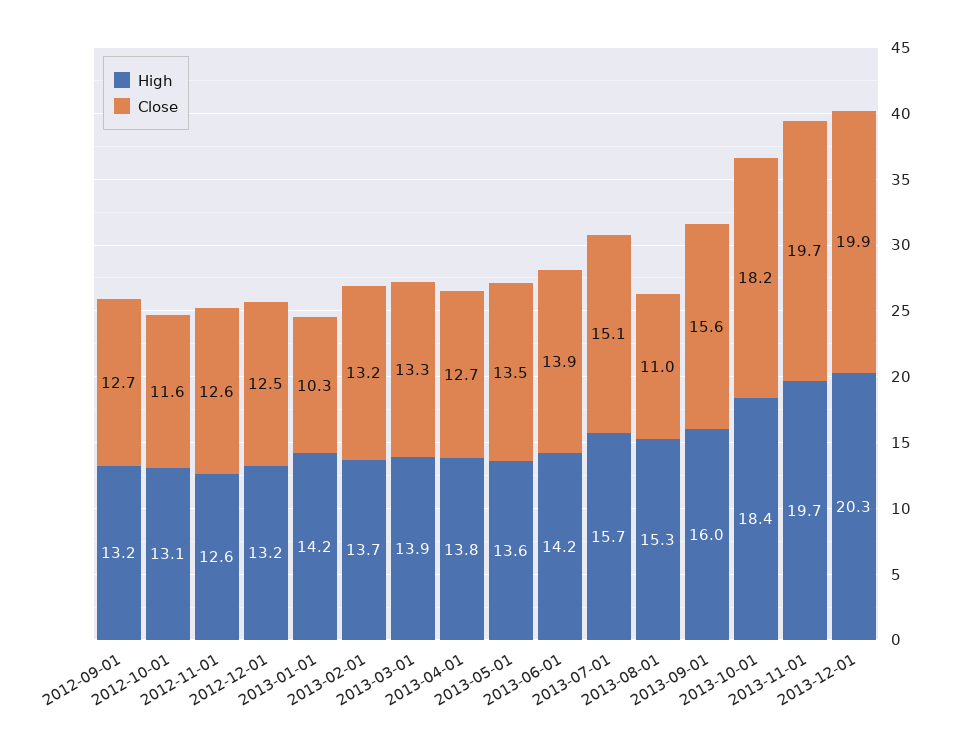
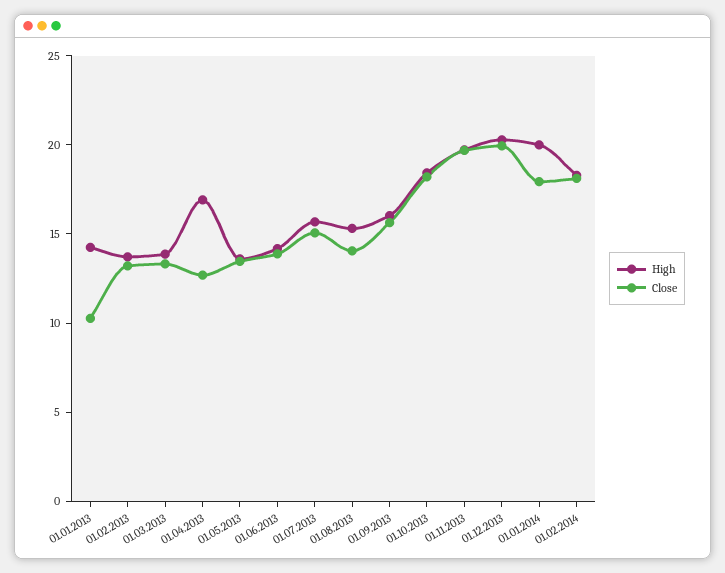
High, 2012-09-01: 13.2 -> none
Close, 2012-09-01: 12.7 -> none
High, 2012-10-01: 13.1 -> none
Close, 2012-10-01: 11.6 -> none
High, 2012-11-01: 12.6 -> none
Close, 2012-11-01: 12.6 -> none
High, 2012-12-01: 13.2 -> none
Close, 2012-12-01: 12.5 -> none
High, 2013-04-01: 13.8 -> 17
Close, 2013-08-01: 11 -> 14
High, 01.01.2014: none -> 20
Close, 01.01.2014: none -> 18
High, 01.02.2014: none -> 18
Close, 01.02.2014: none -> 18

